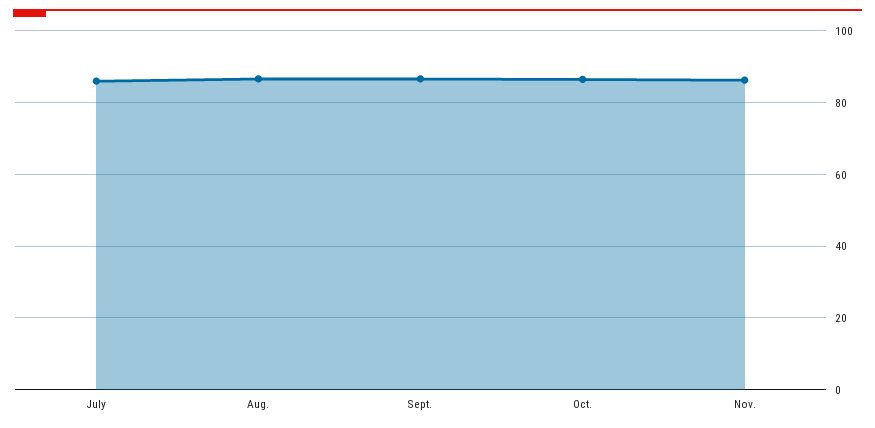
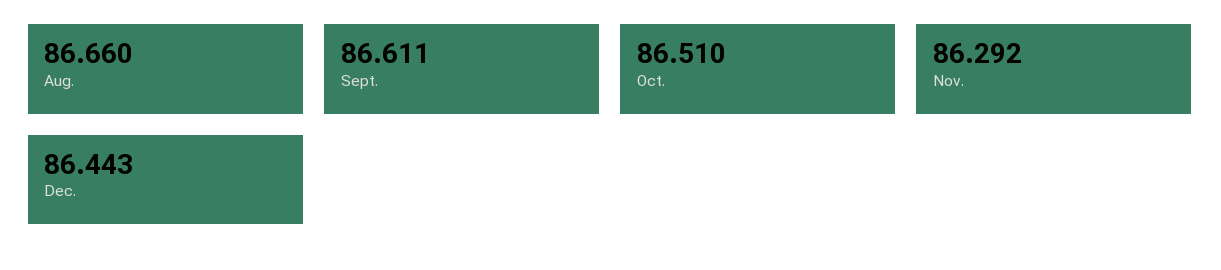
July: 86 -> none
Dec.: none -> 86.443

